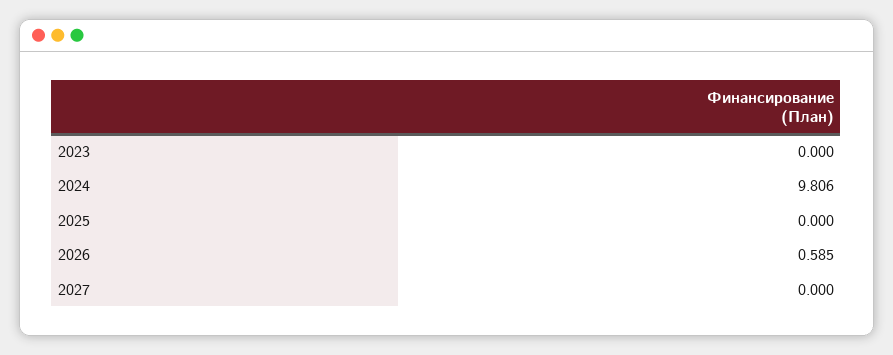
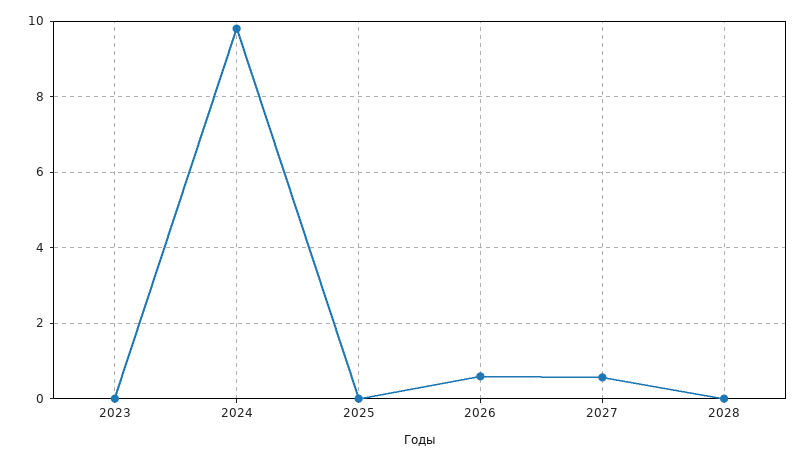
2027: 0 -> 0.6
2028: none -> 0

